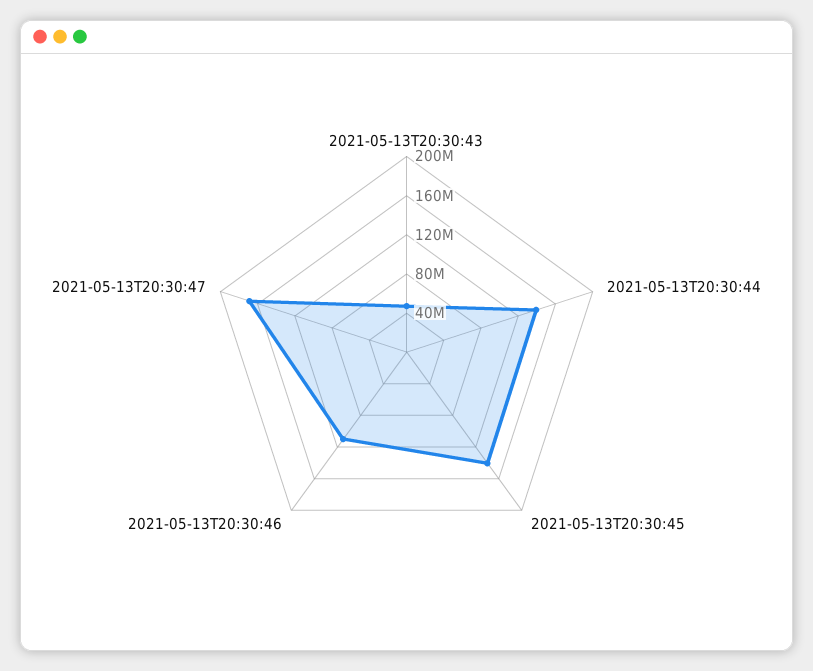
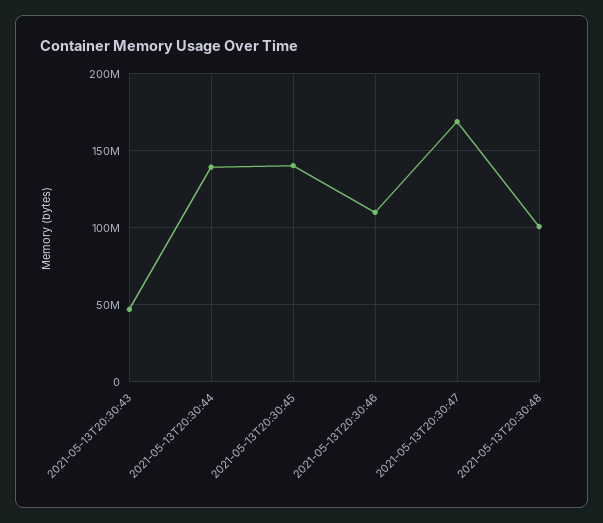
2021-05-13T20:30:48: none -> 100000000

